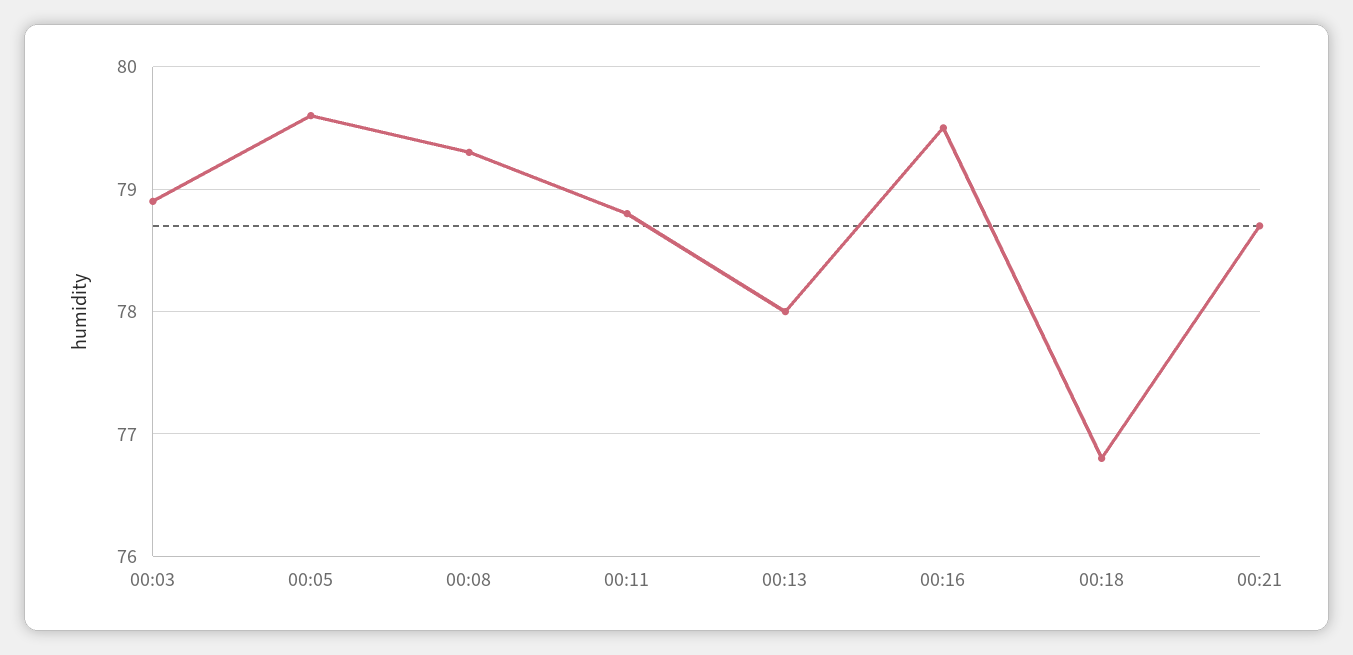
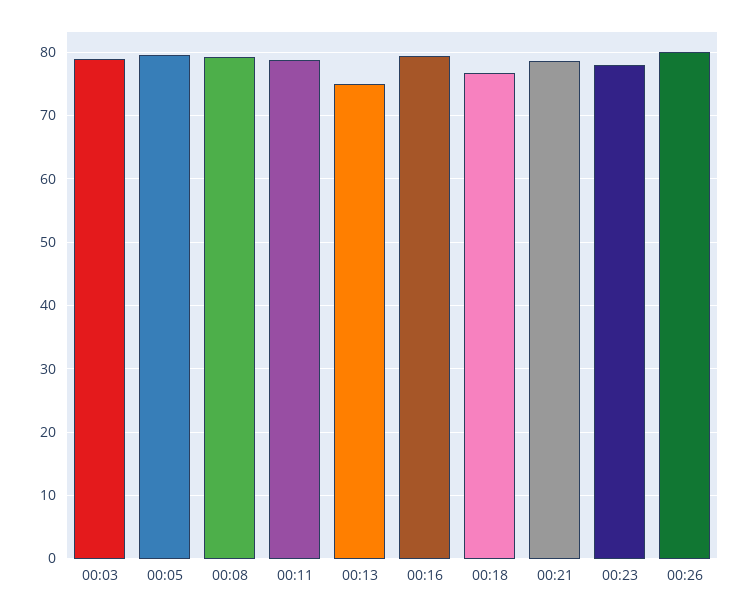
00:13: 78 -> 75
00:23: none -> 78
00:26: none -> 80

